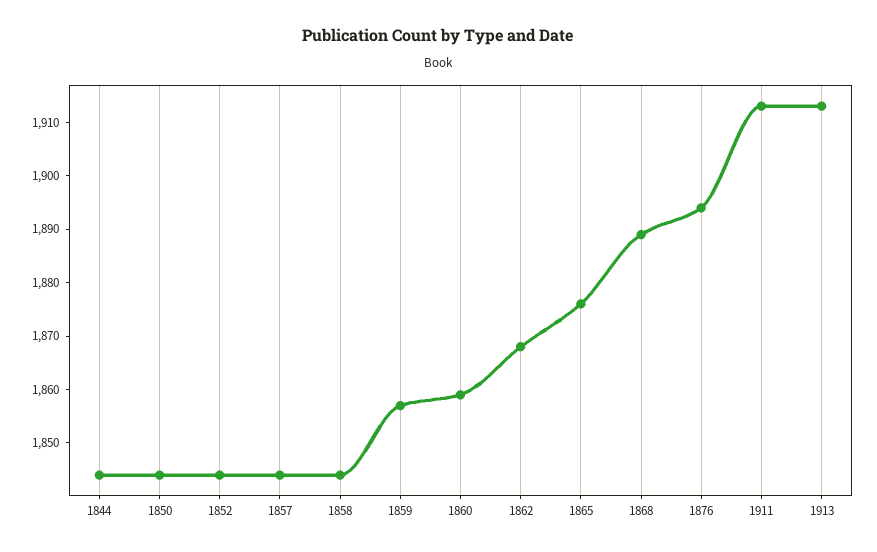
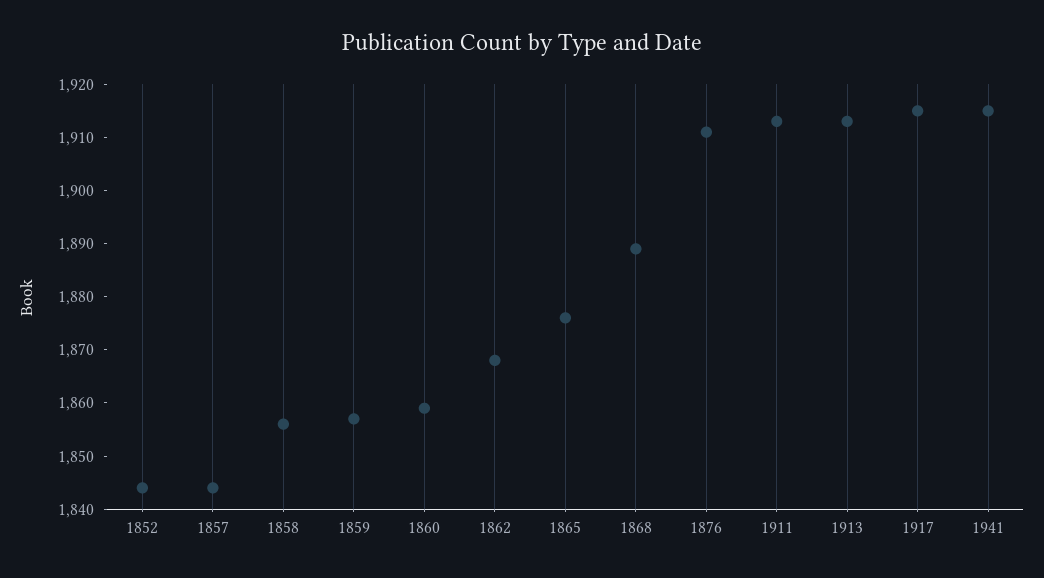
1844: 1845 -> none
1850: 1845 -> none
1858: 1845 -> 1855
1876: 1895 -> 1910
1917: none -> 1915
1941: none -> 1915

